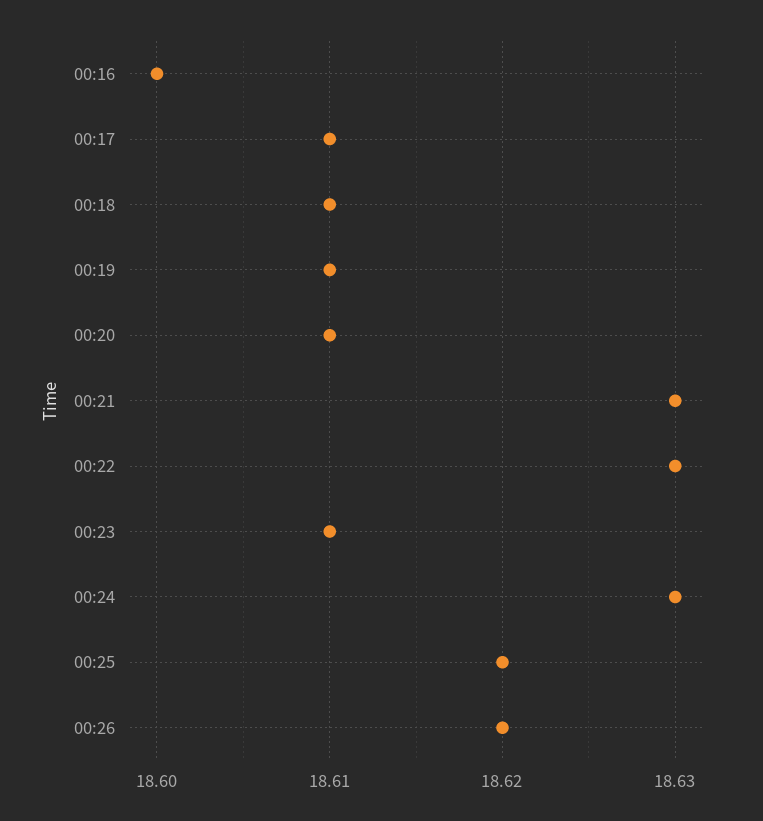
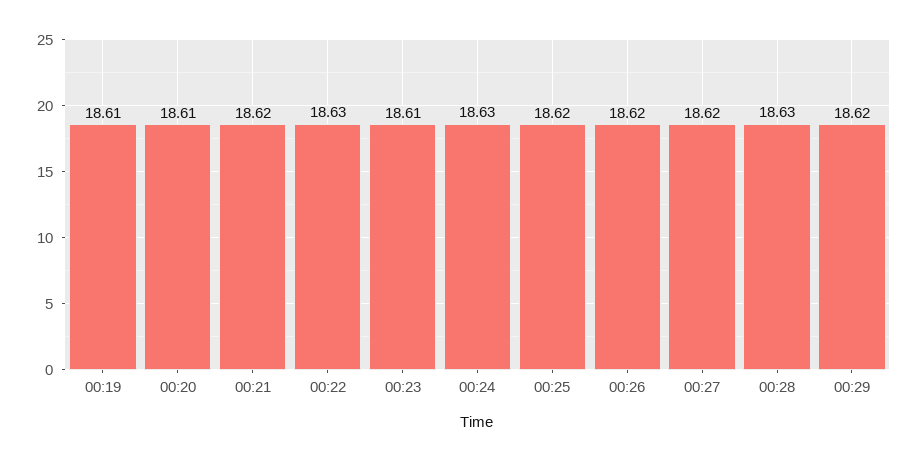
00:16: 18.6 -> none
00:17: 18.61 -> none
00:18: 18.61 -> none
00:21: 18.63 -> 18.62
00:27: none -> 18.62
00:28: none -> 18.63
00:29: none -> 18.62

